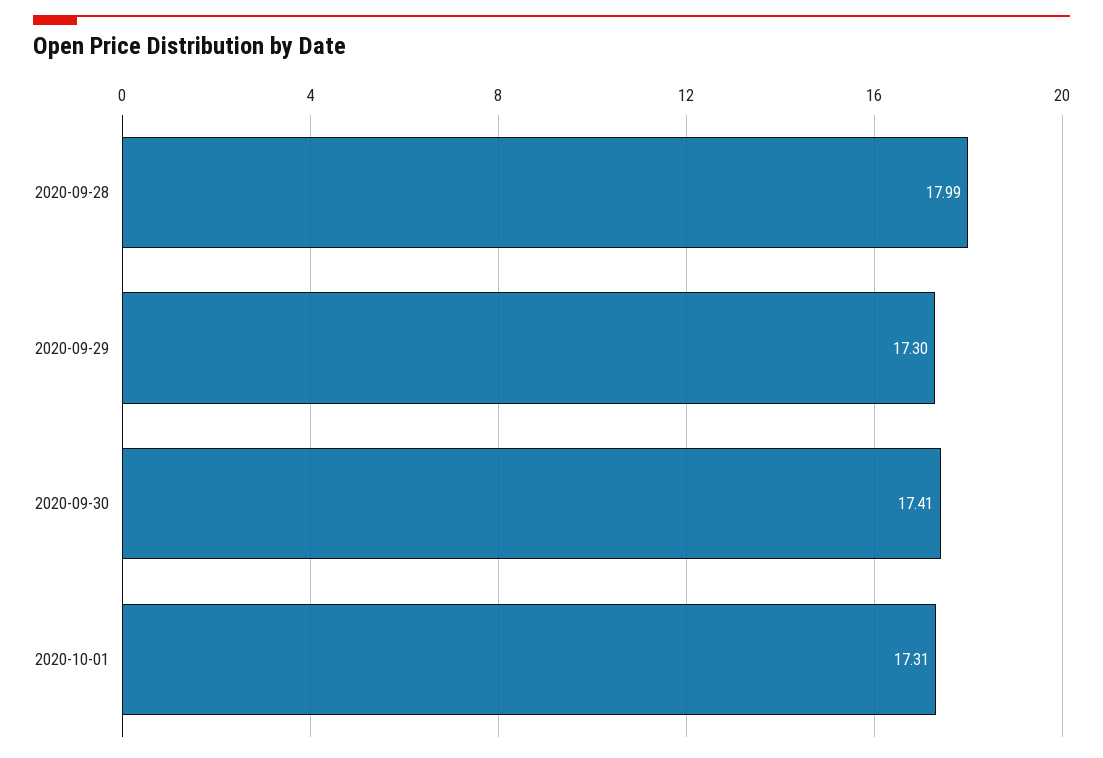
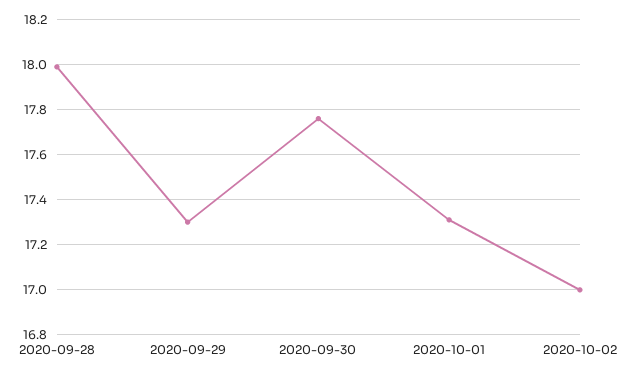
2020-09-30: 17.41 -> 17.75
2020-10-02: none -> 17

